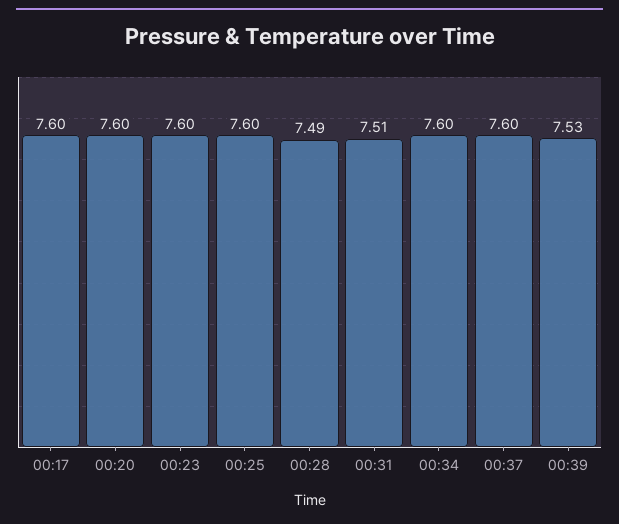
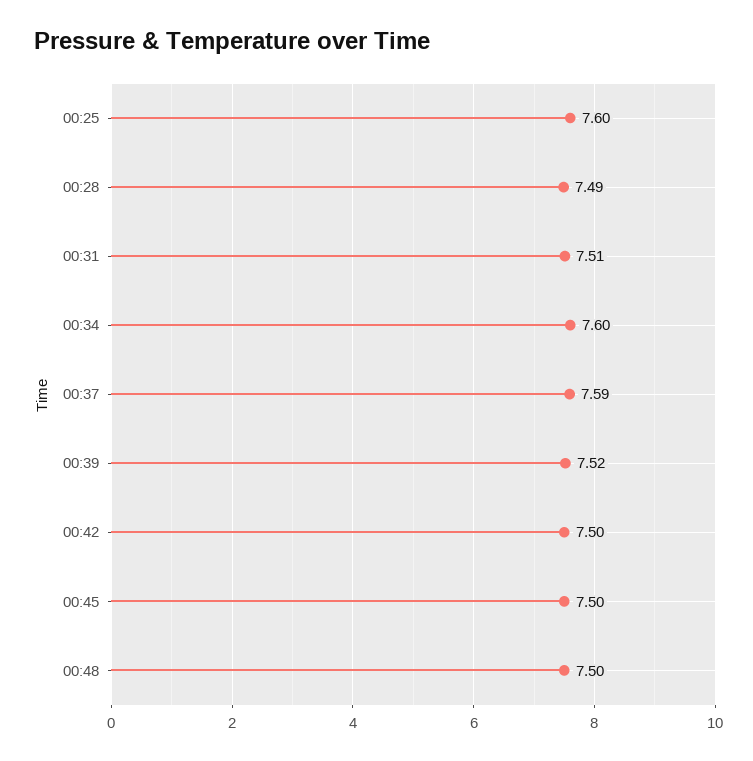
00:17: 7.6 -> none
00:20: 7.6 -> none
00:23: 7.6 -> none
00:37: 7.6 -> 7.59
00:39: 7.53 -> 7.52
00:42: none -> 7.5
00:45: none -> 7.5
00:48: none -> 7.5

